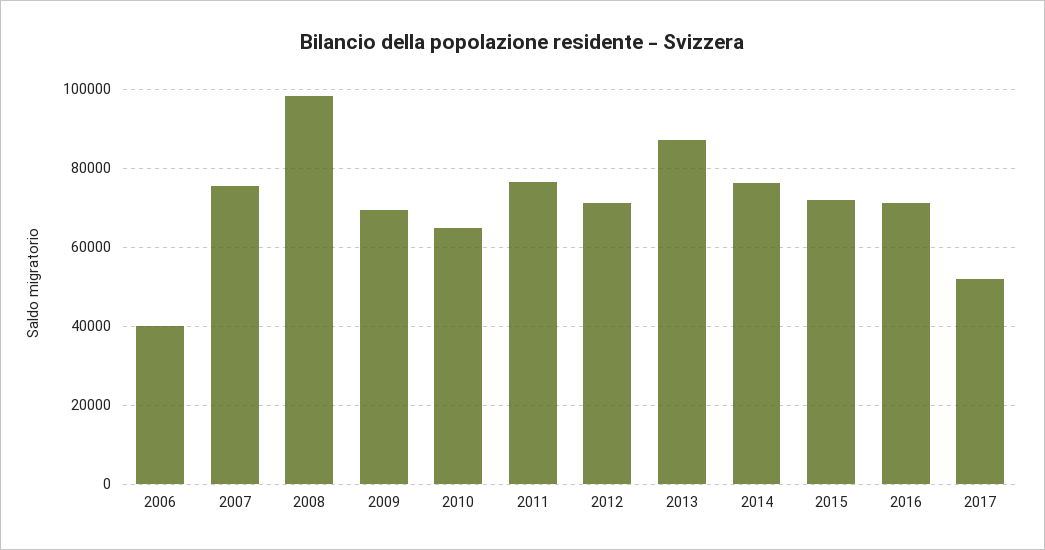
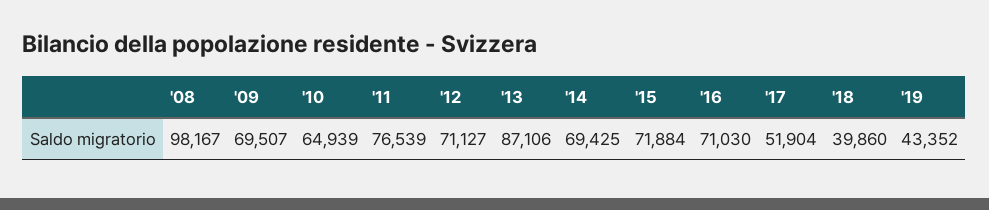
2006: 40000 -> none
2007: 76000 -> none
2014: 76000 -> 69425
'18: none -> 39860
'19: none -> 43352

